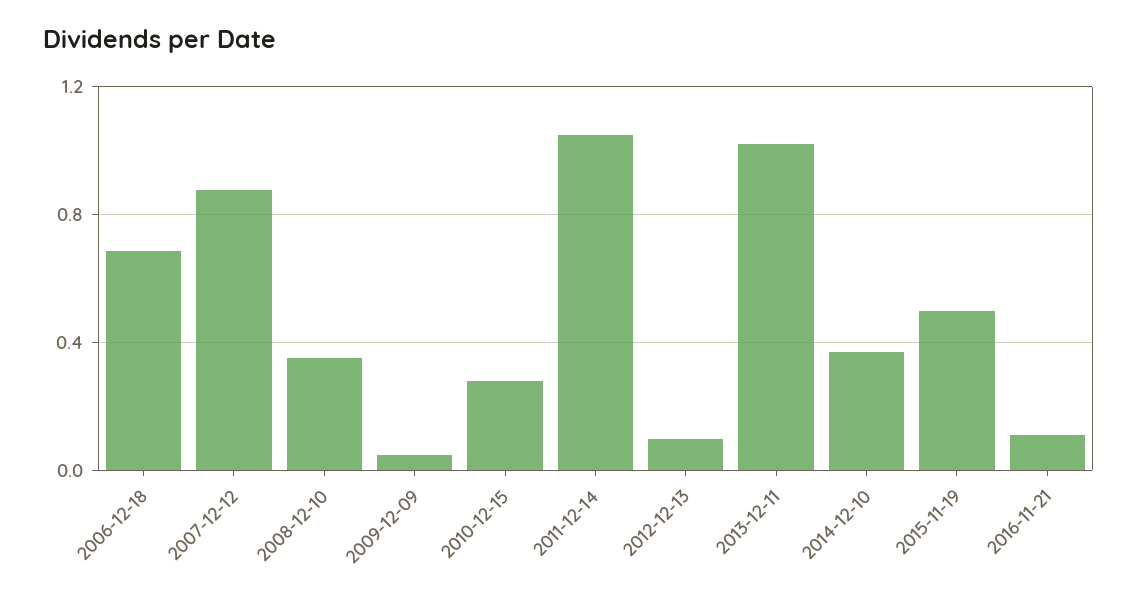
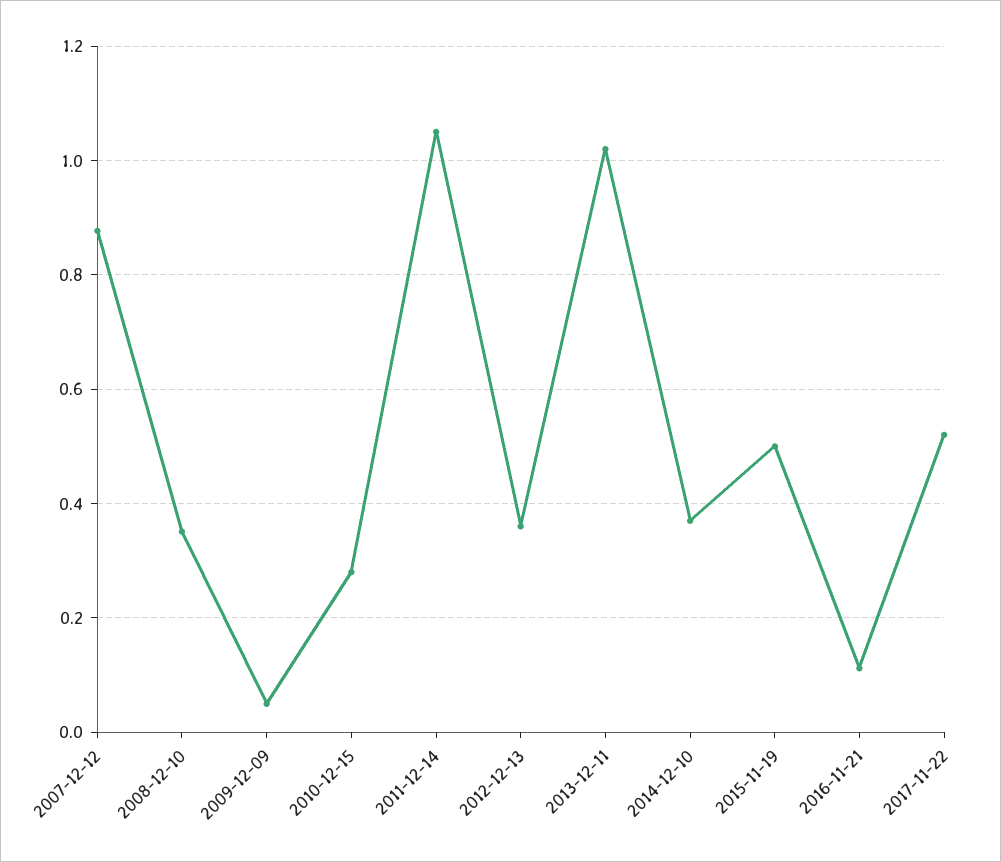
2006-12-18: 0.7 -> none
2012-12-13: 0.1 -> 0.36
2017-11-22: none -> 0.52

